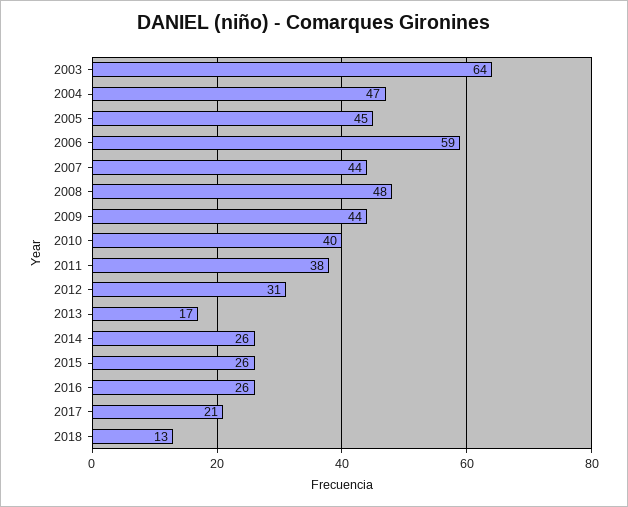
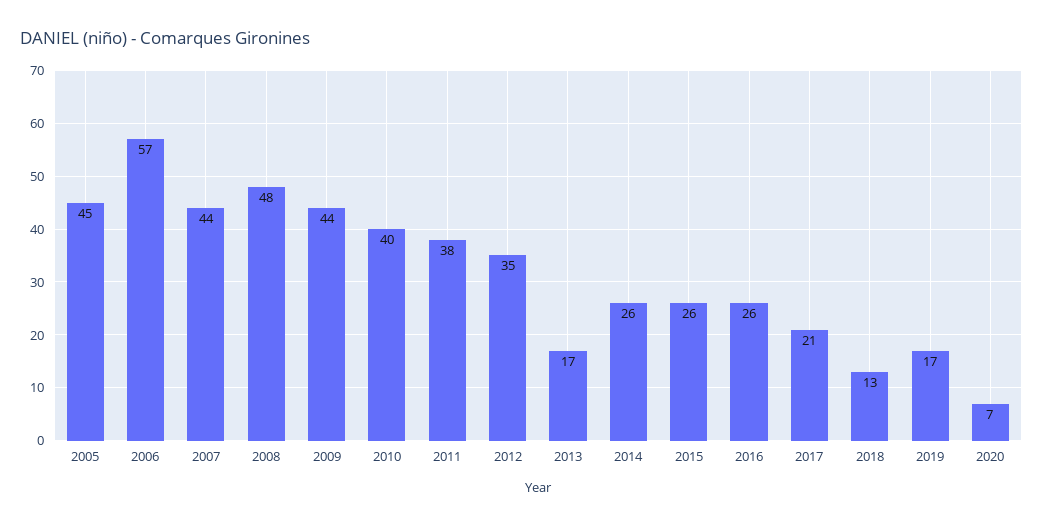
2003: 64 -> none
2004: 47 -> none
2006: 59 -> 57
2012: 31 -> 35
2019: none -> 17
2020: none -> 7

